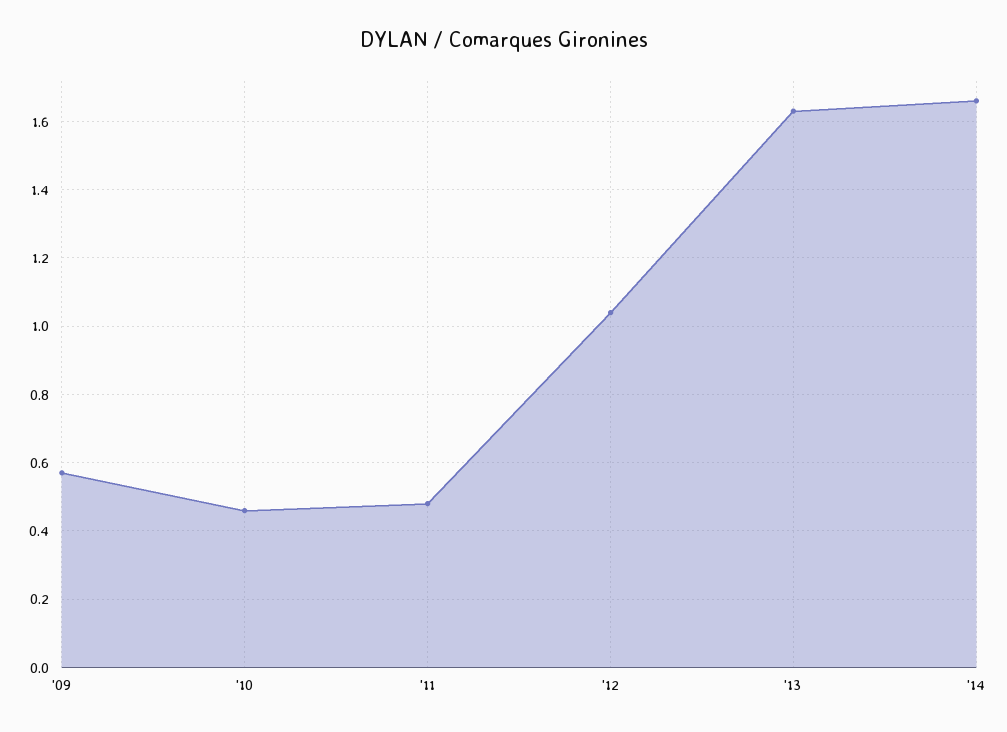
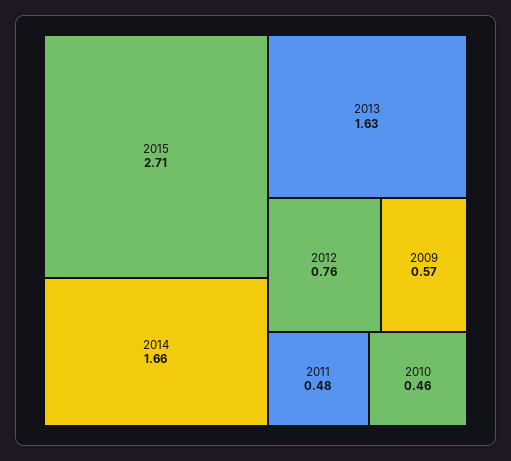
'12: 1.05 -> 0.76
2015: none -> 2.71

